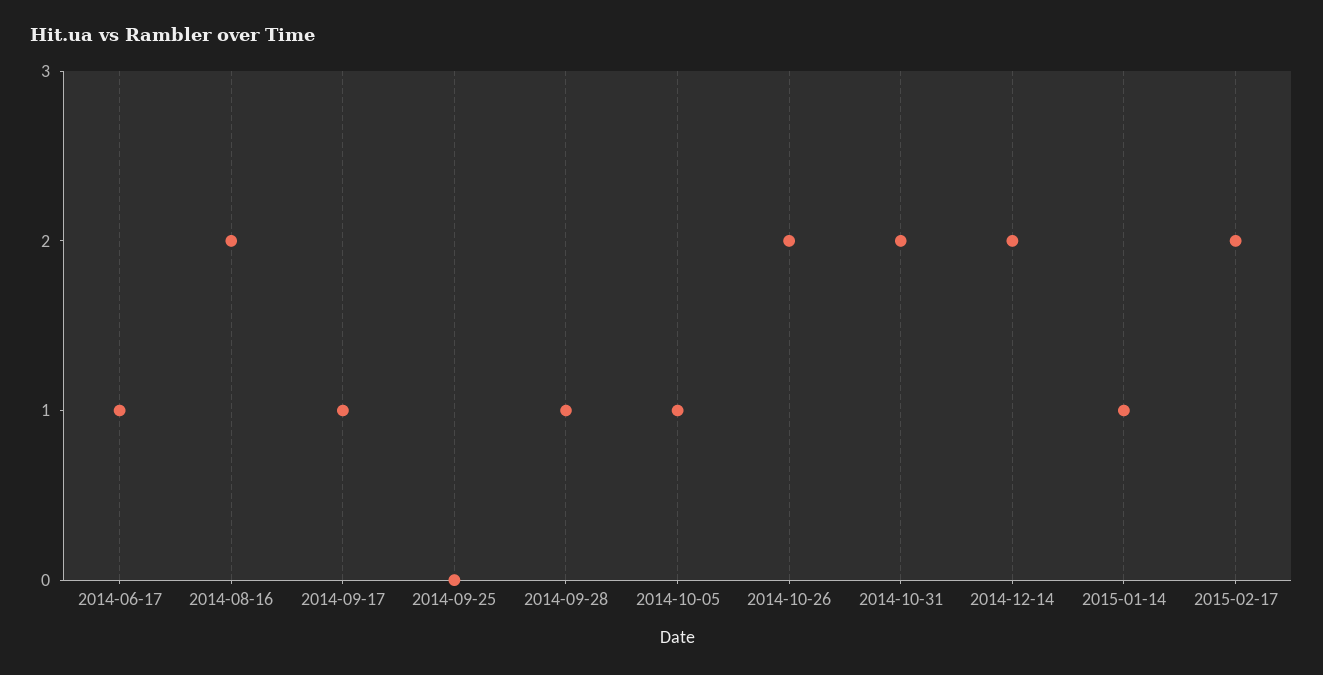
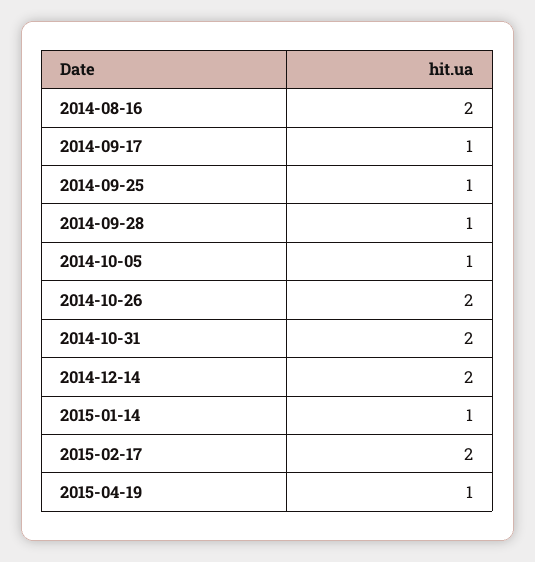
2014-06-17: 1 -> none
2014-09-25: 0 -> 1
2015-04-19: none -> 1

